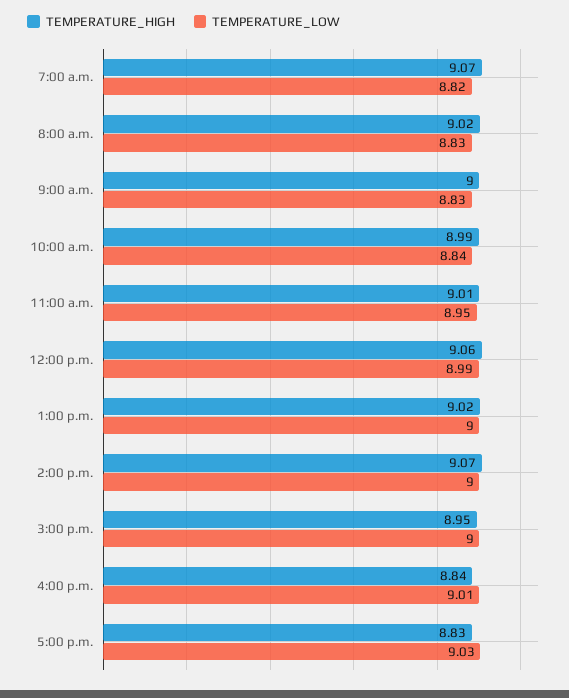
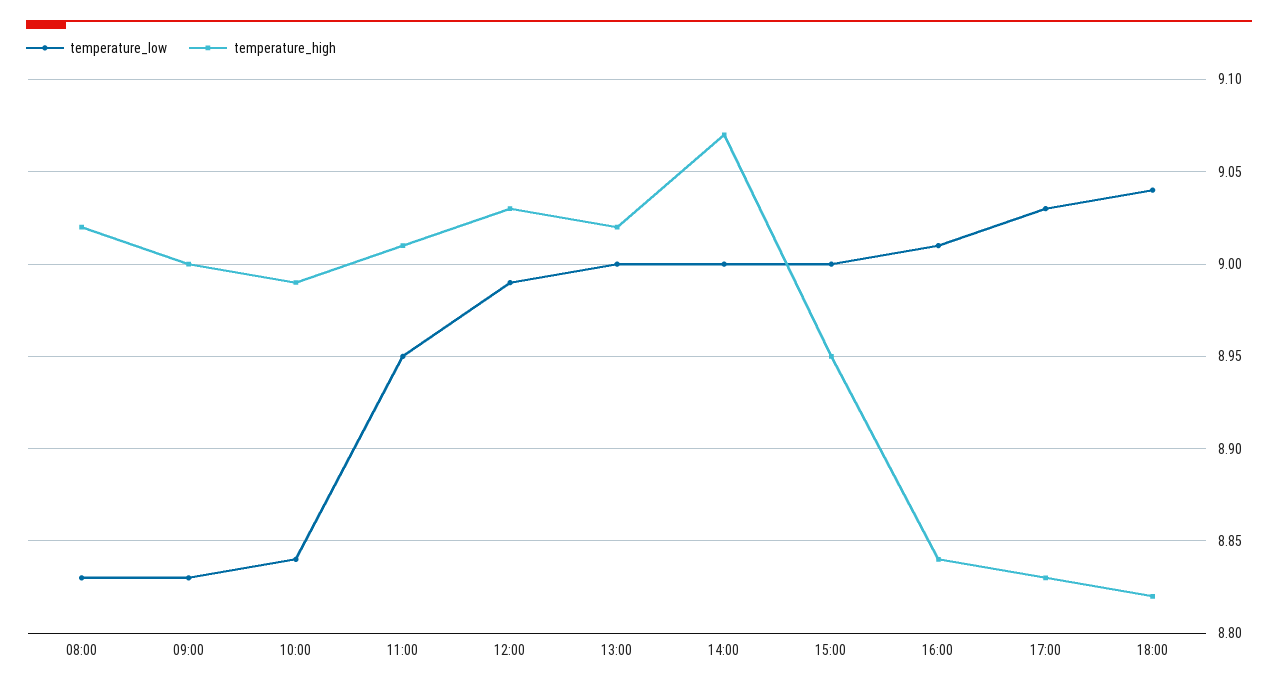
TEMPERATURE_HIGH, 7:00 a.m.: 9.07 -> none
TEMPERATURE_LOW, 7:00 a.m.: 8.82 -> none
TEMPERATURE_HIGH, 12:00 p.m.: 9.06 -> 9.03
TEMPERATURE_LOW, 18:00: none -> 9.04
TEMPERATURE_HIGH, 18:00: none -> 8.82

